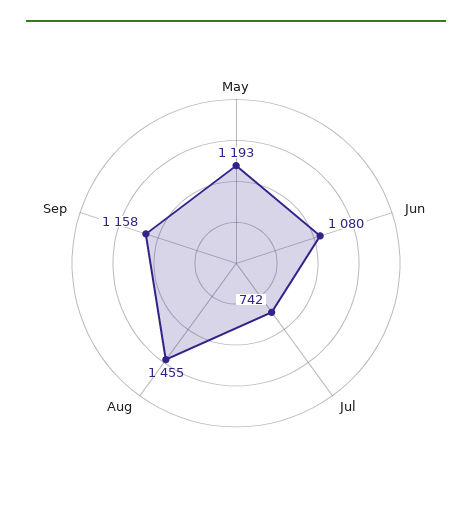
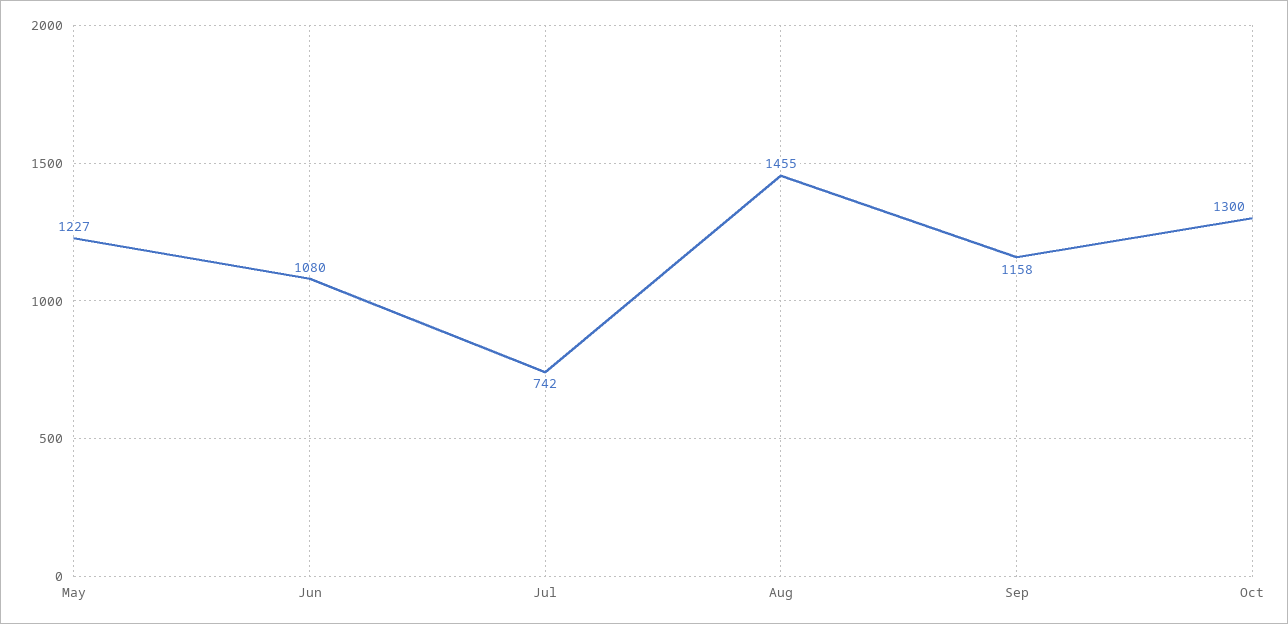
May: 1193 -> 1227
Oct: none -> 1300

